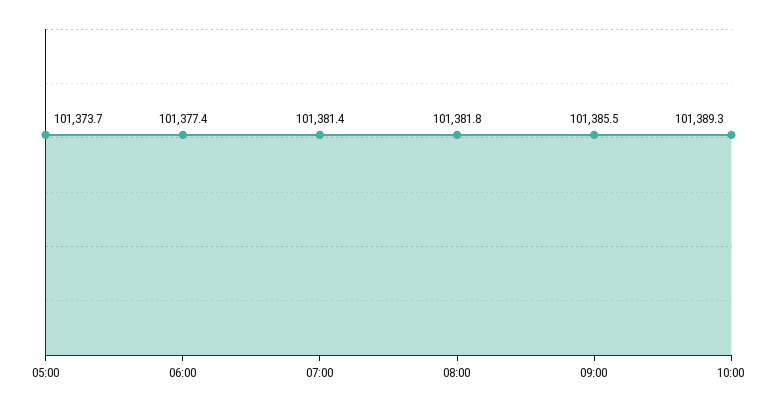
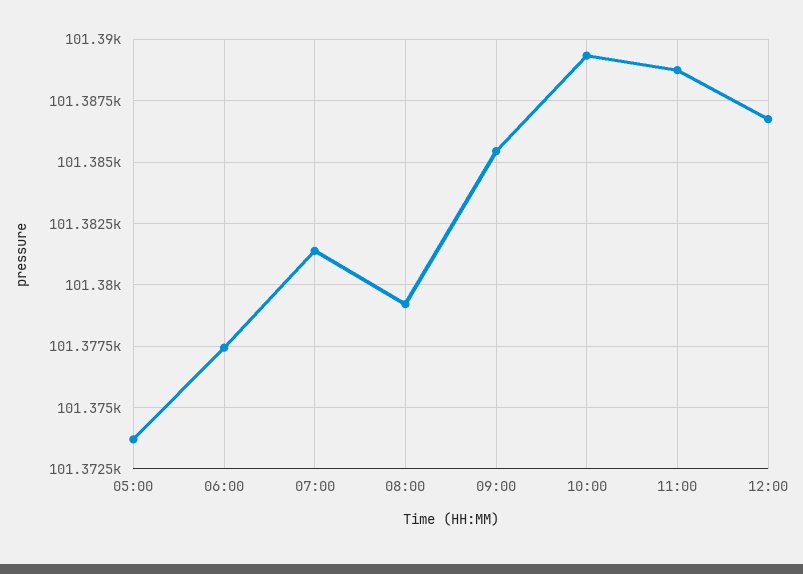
08:00: 101381.8 -> 101379.25
11:00: none -> 101388.75
12:00: none -> 101386.75

